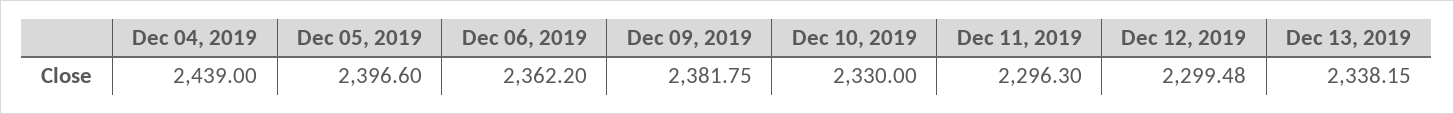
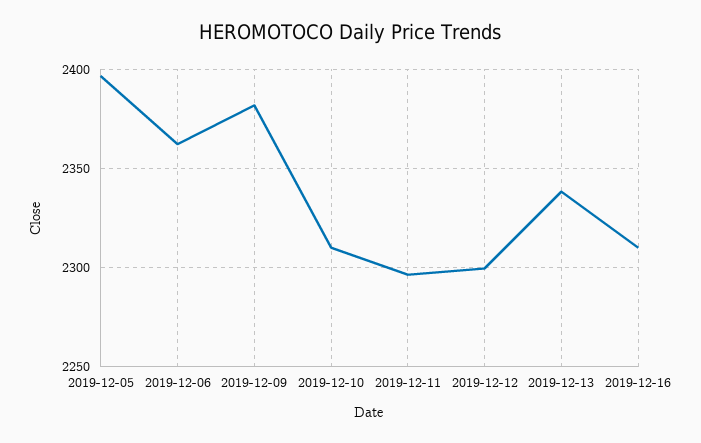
Dec 04, 2019: 2439 -> none
Dec 10, 2019: 2330 -> 2310
2019-12-16: none -> 2310

